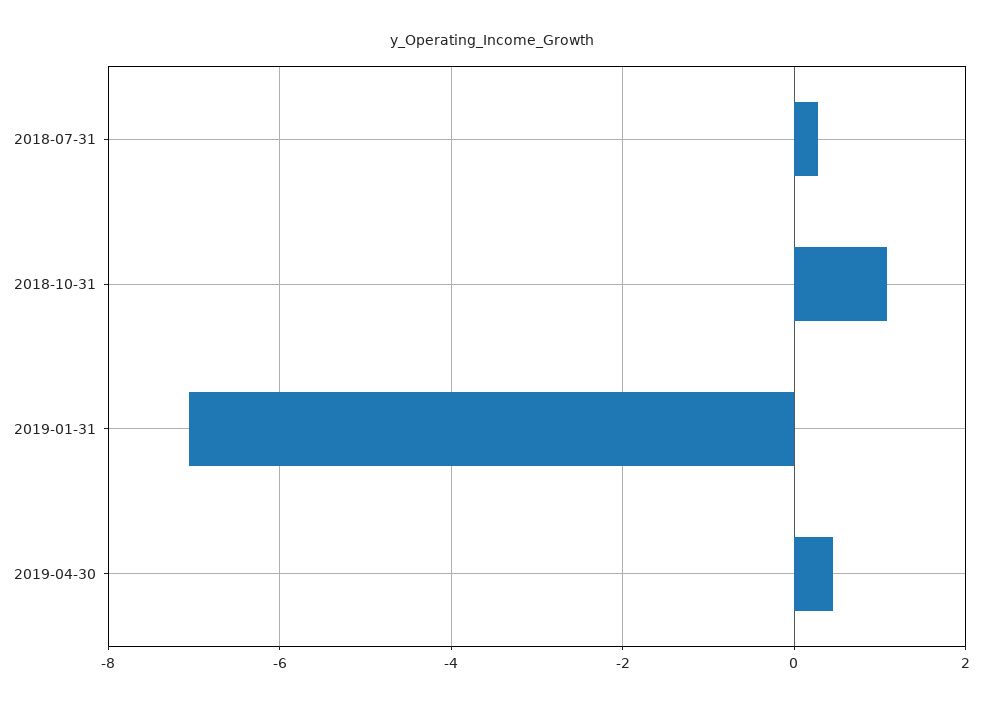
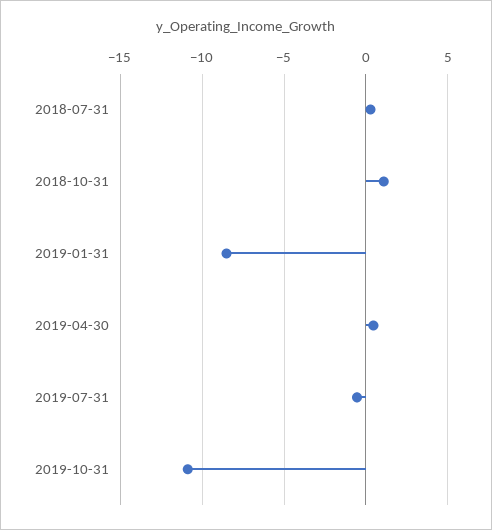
2019-01-31: -7 -> -8.5
2019-07-31: none -> -0.5
2019-10-31: none -> -11

